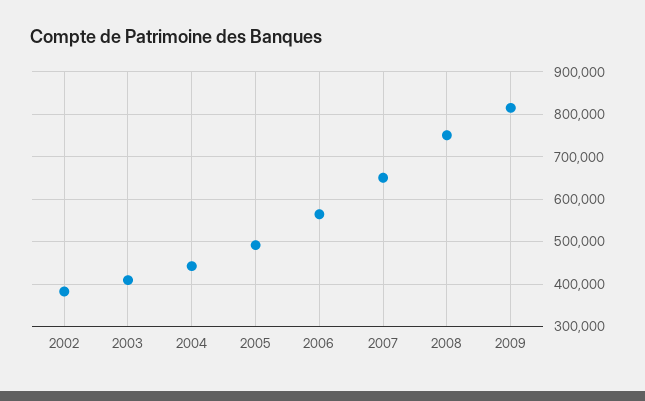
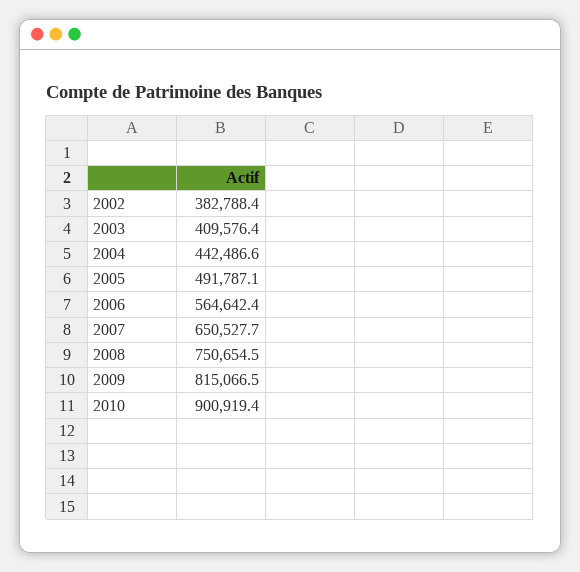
2010: none -> 900919.4

